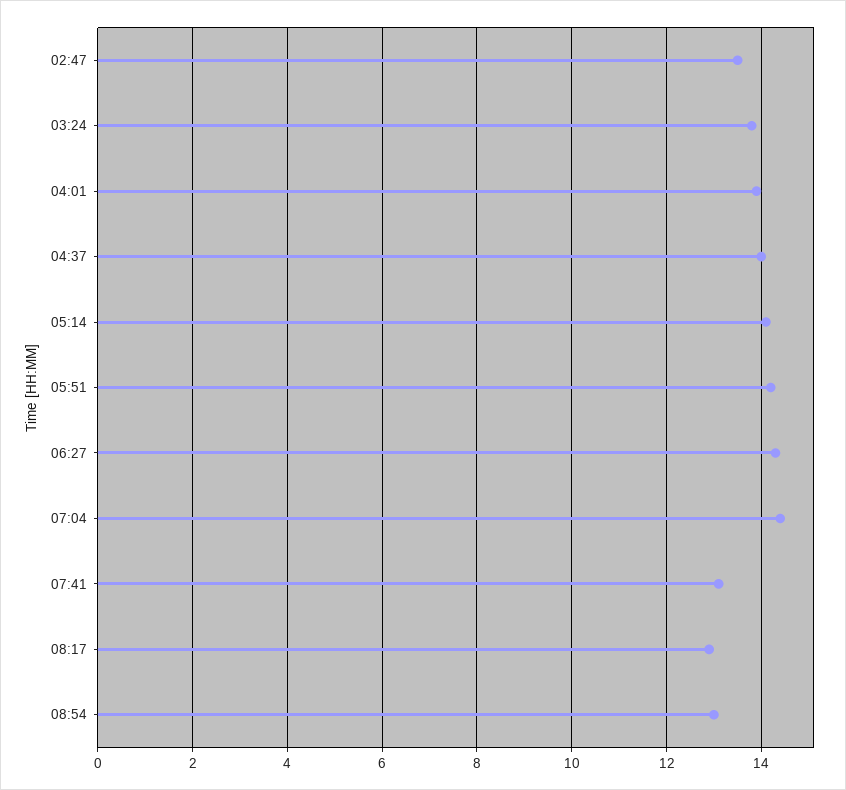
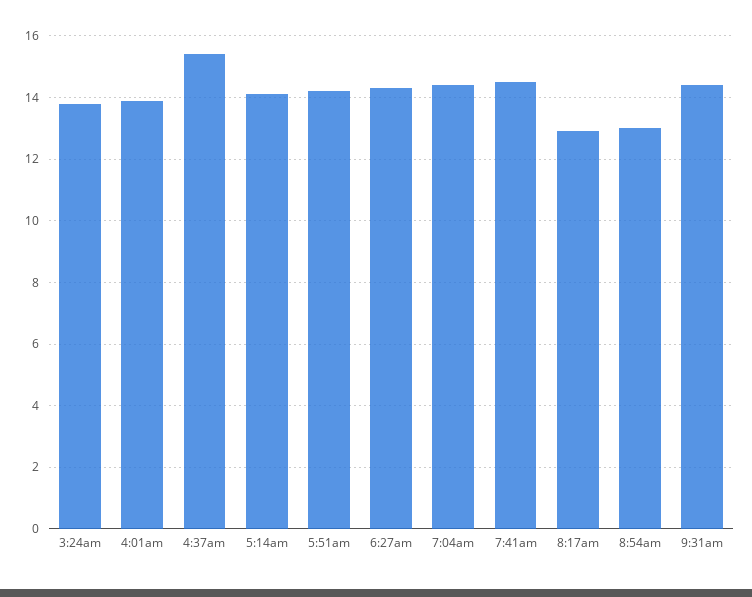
02:47: 13.5 -> none
04:37: 14 -> 15.5
07:41: 13 -> 14.5
9:31am: none -> 14.5

